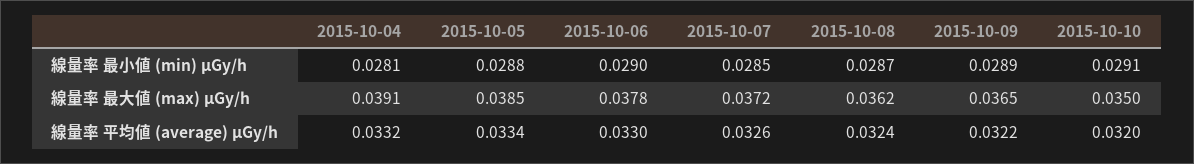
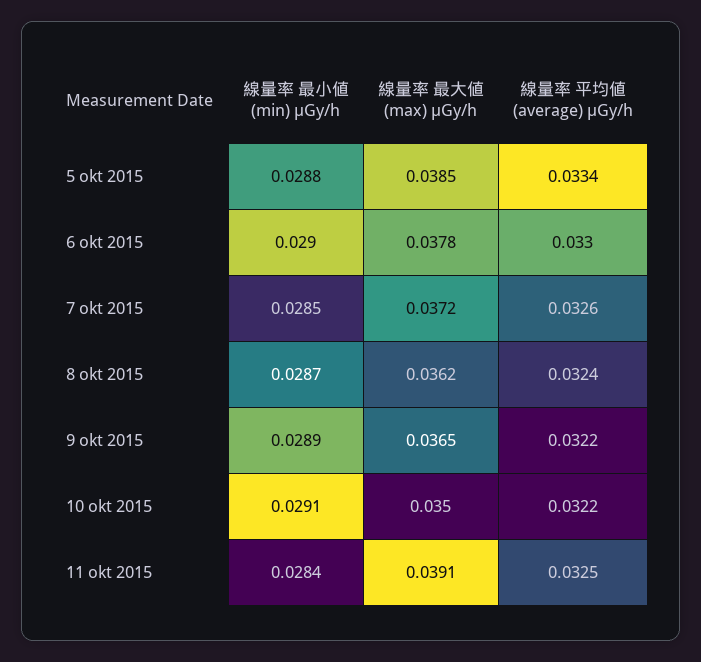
2015-10-04, 線量率 最小値 (min) μGy/h: 0.0281 -> none
2015-10-04, 線量率 最大値 (max) μGy/h: 0.0391 -> none
2015-10-04, 線量率 平均値 (average) μGy/h: 0.0332 -> none
2015-10-10, 線量率 平均値 (average) μGy/h: 0.032 -> 0.0322
11 okt 2015, 線量率 最小値 (min) μGy/h: none -> 0.0284
11 okt 2015, 線量率 最大値 (max) μGy/h: none -> 0.0391
11 okt 2015, 線量率 平均値 (average) μGy/h: none -> 0.0325

